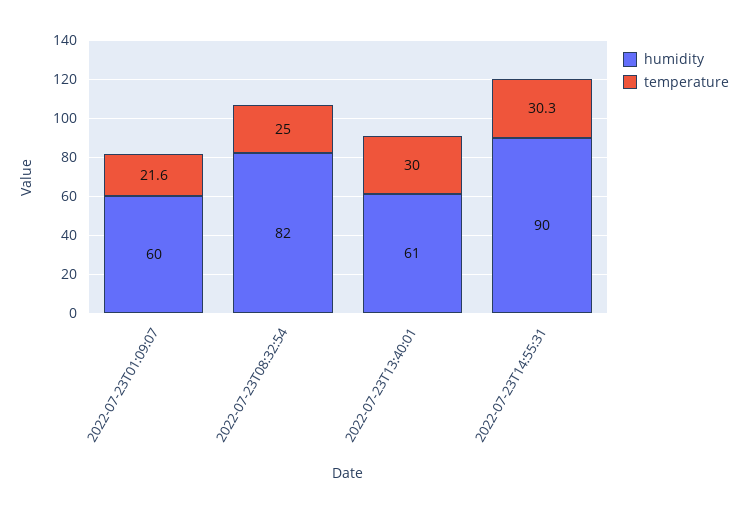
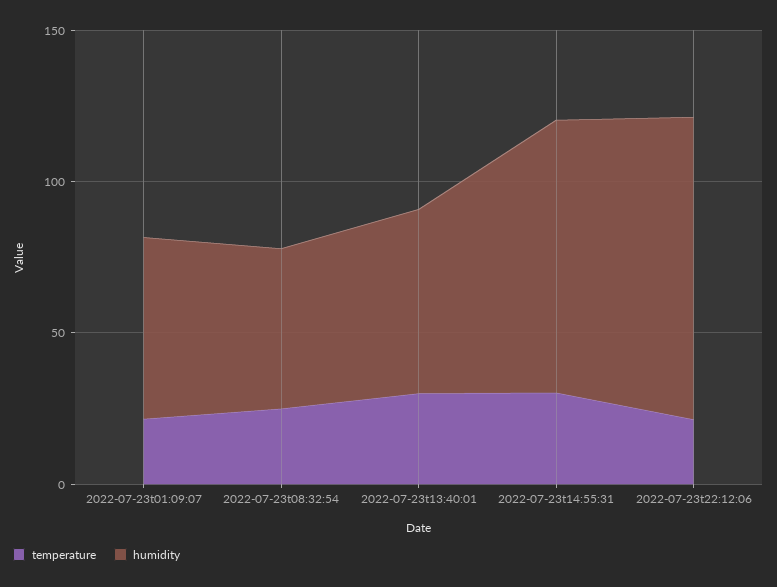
humidity, 2022-07-23T08:32:54: 82 -> 50
temperature, 2022-07-23t22:12:06: none -> 20
humidity, 2022-07-23t22:12:06: none -> 100

